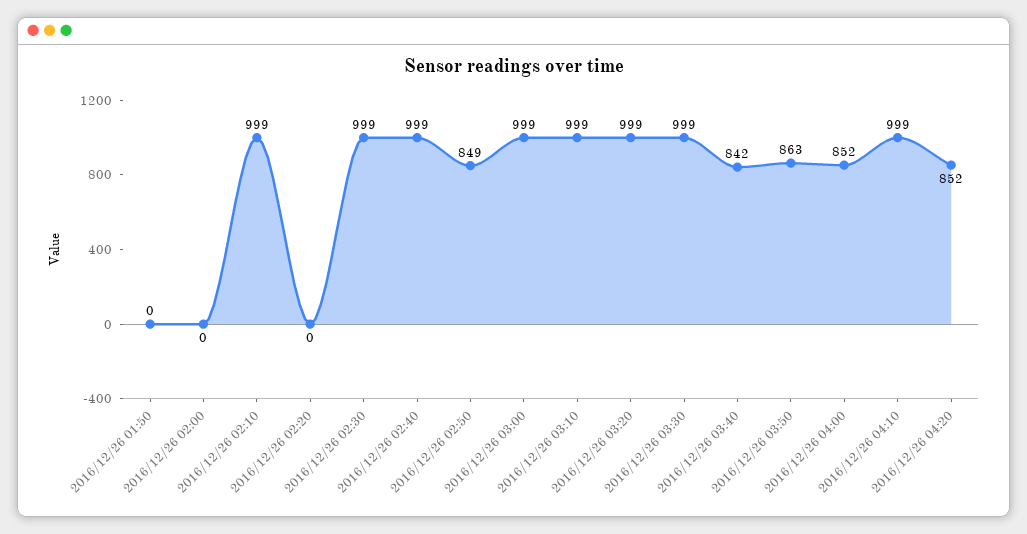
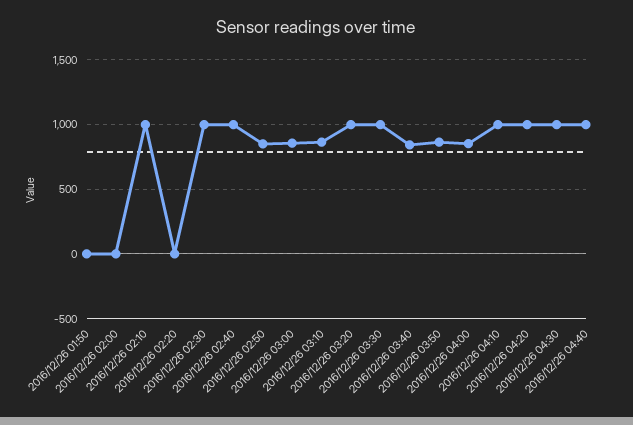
2016/12/26 03:00: 999 -> 850
2016/12/26 03:10: 999 -> 850
2016/12/26 04:20: 852 -> 1000
2016/12/26 04:30: none -> 1000
2016/12/26 04:40: none -> 1000

